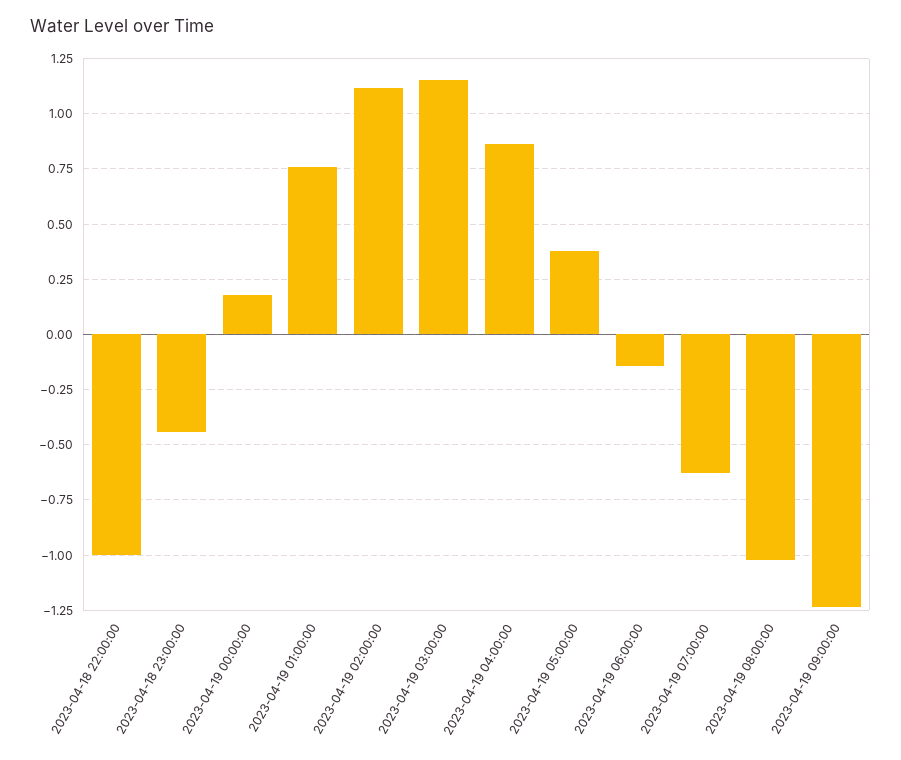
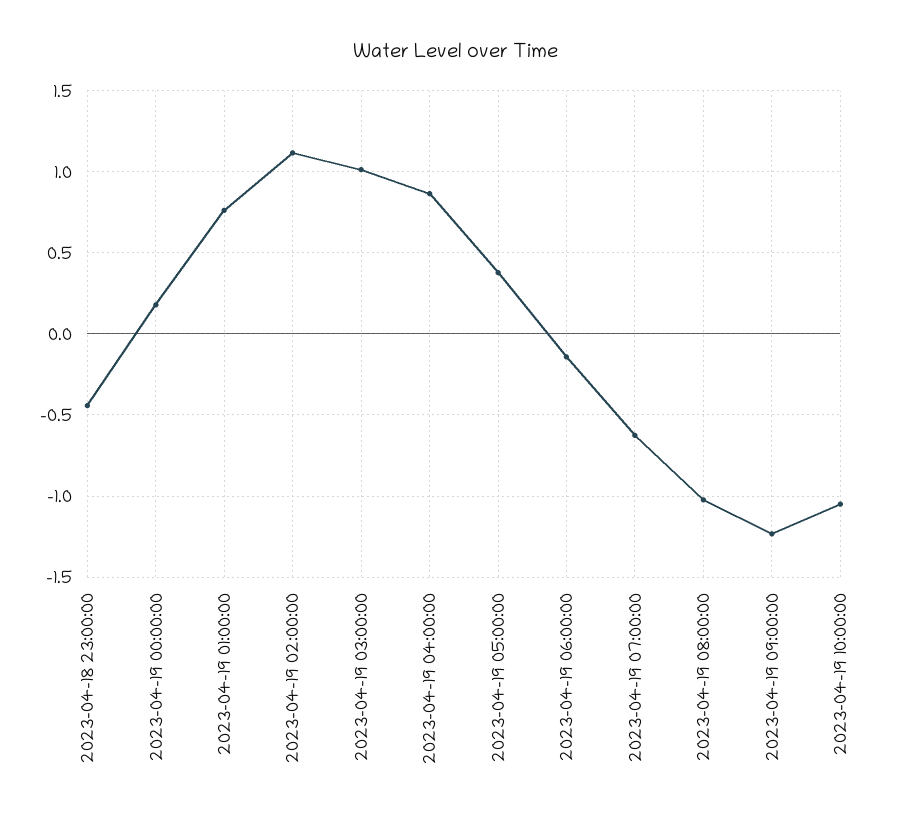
2023-04-18 22:00:00: -1 -> none
2023-04-19 03:00:00: 1.15 -> 1
2023-04-19 10:00:00: none -> -1.05

